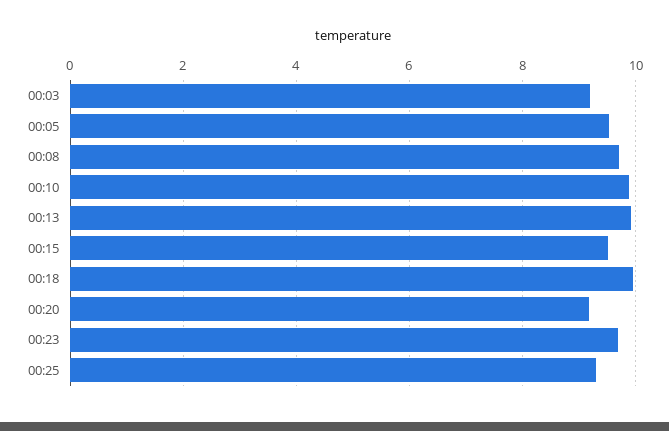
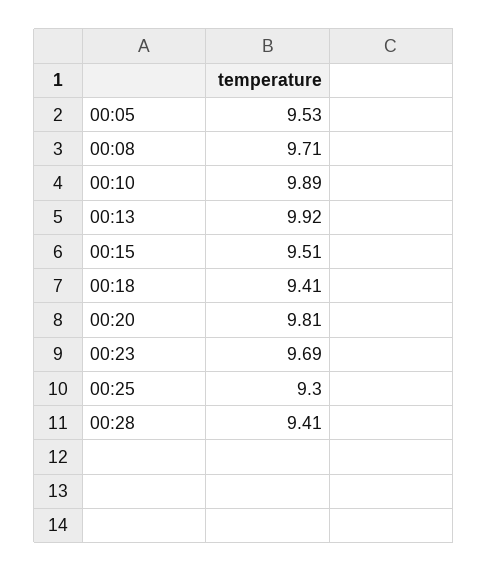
00:03: 9.2 -> none
00:18: 10 -> 9.41
00:20: 9.2 -> 9.81
00:28: none -> 9.41

